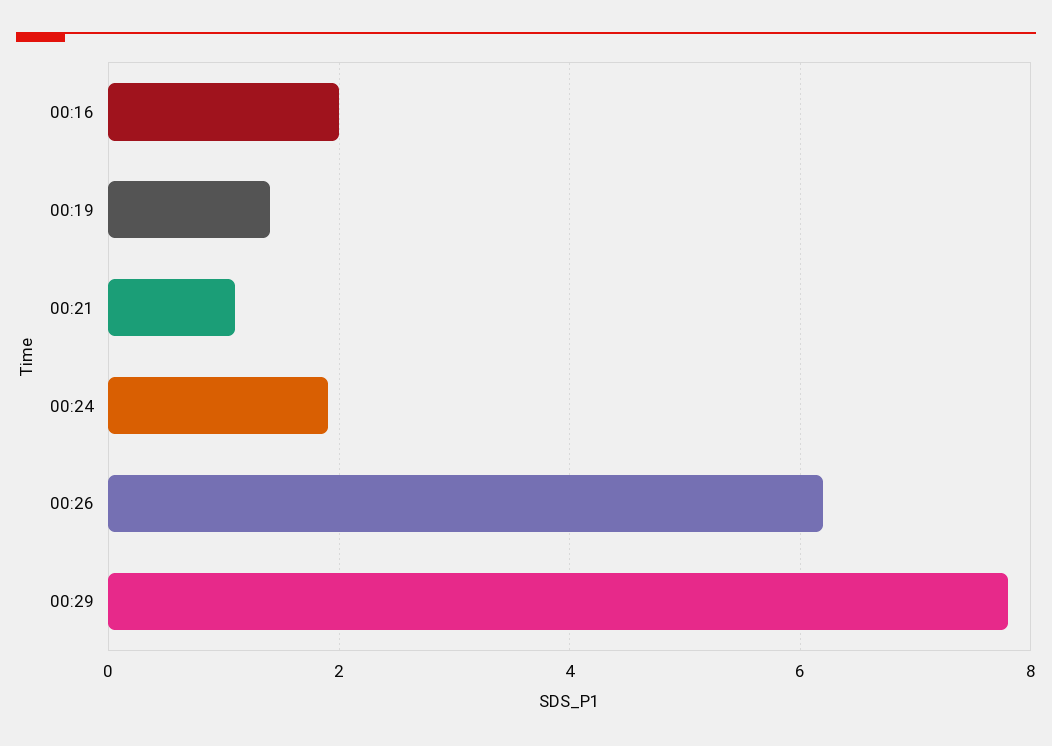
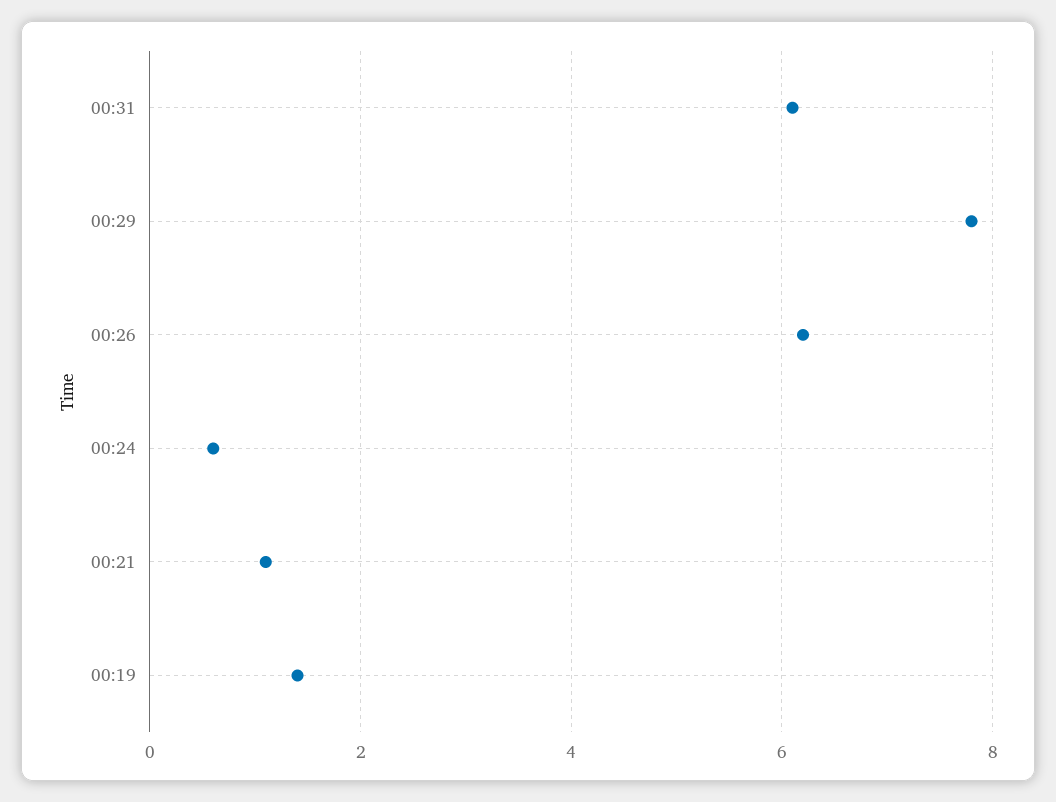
00:16: 2 -> none
00:24: 2 -> 0.5
00:31: none -> 6

